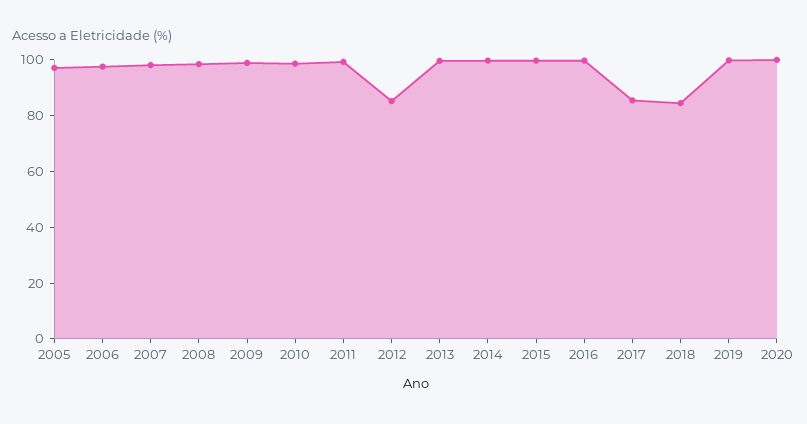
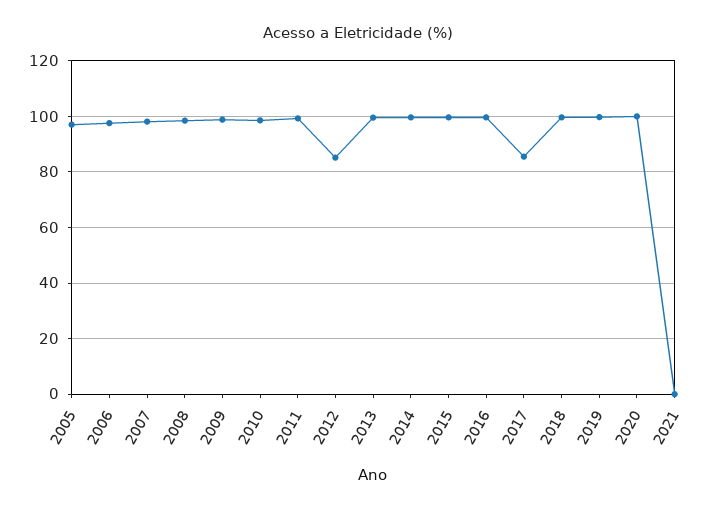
2018: 85 -> 100
2021: none -> 0

